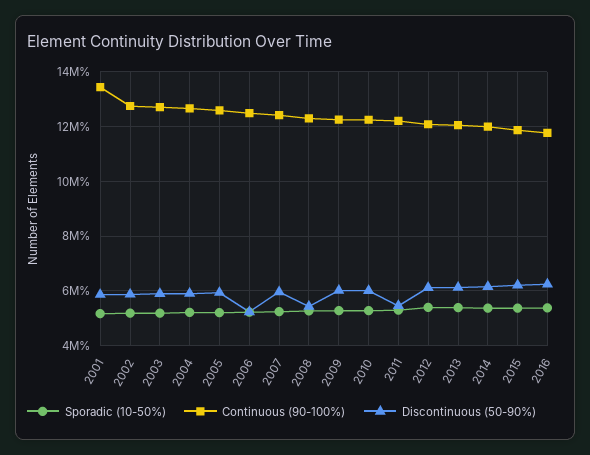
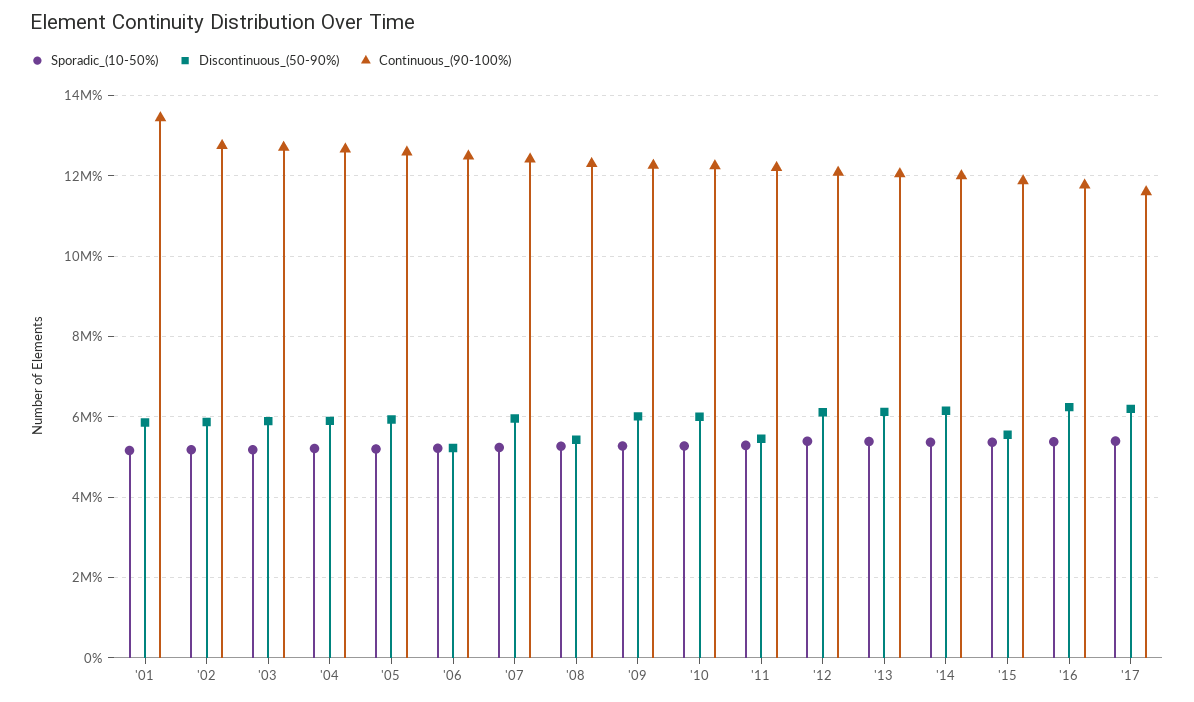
Discontinuous (50-90%), 2015: 6250000 -> 5600000
Sporadic (10-50%), '17: none -> 5400000
Discontinuous (50-90%), '17: none -> 6200000
Continuous (90-100%), '17: none -> 11600000

